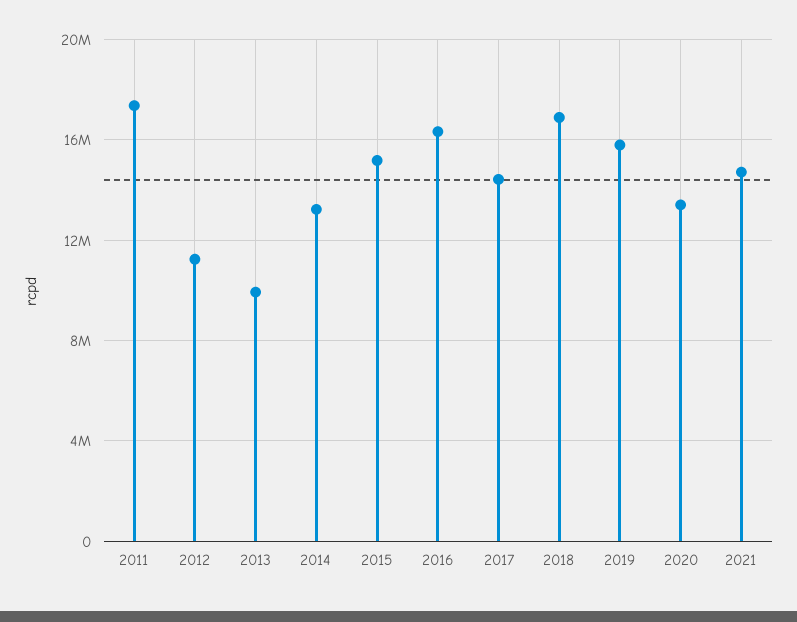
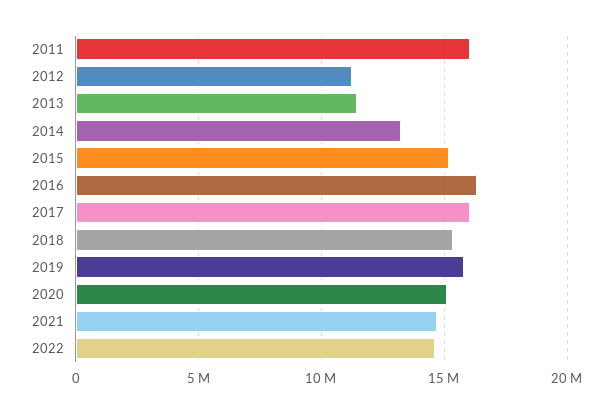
2011: 17500000 -> 16000000
2013: 10000000 -> 11500000
2017: 14500000 -> 16000000
2018: 17000000 -> 15500000
2020: 13500000 -> 15000000
2022: none -> 14500000

